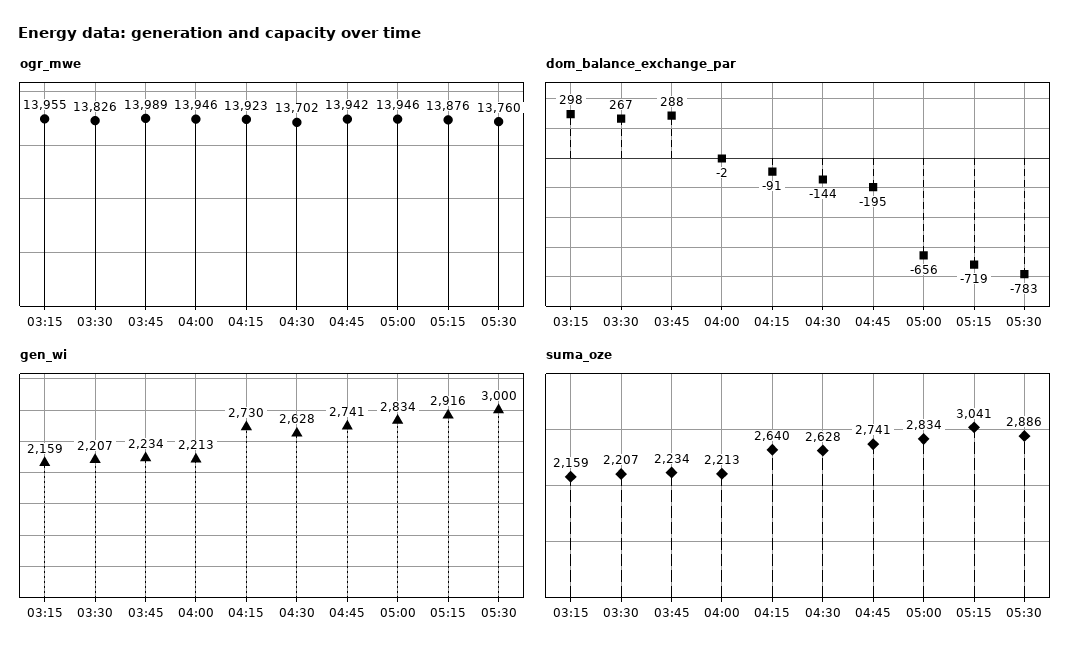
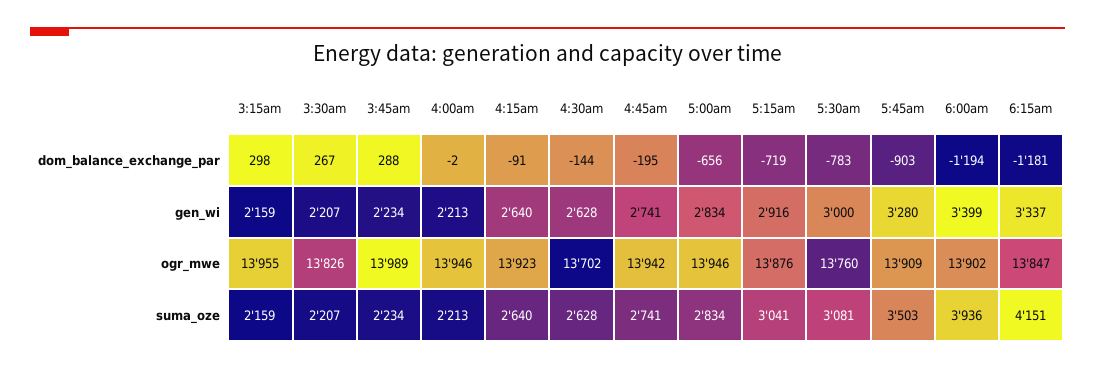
gen_wi, 04:15: 2730 -> 2640
suma_oze, 05:30: 2886 -> 3081
dom_balance_exchange_par, 5:45am: none -> -903
dom_balance_exchange_par, 6:00am: none -> -1194
dom_balance_exchange_par, 6:15am: none -> -1181
gen_wi, 5:45am: none -> 3280
gen_wi, 6:00am: none -> 3399
gen_wi, 6:15am: none -> 3337
ogr_mwe, 5:45am: none -> 13909
ogr_mwe, 6:00am: none -> 13902
ogr_mwe, 6:15am: none -> 13847
suma_oze, 5:45am: none -> 3503
suma_oze, 6:00am: none -> 3936
suma_oze, 6:15am: none -> 4151

